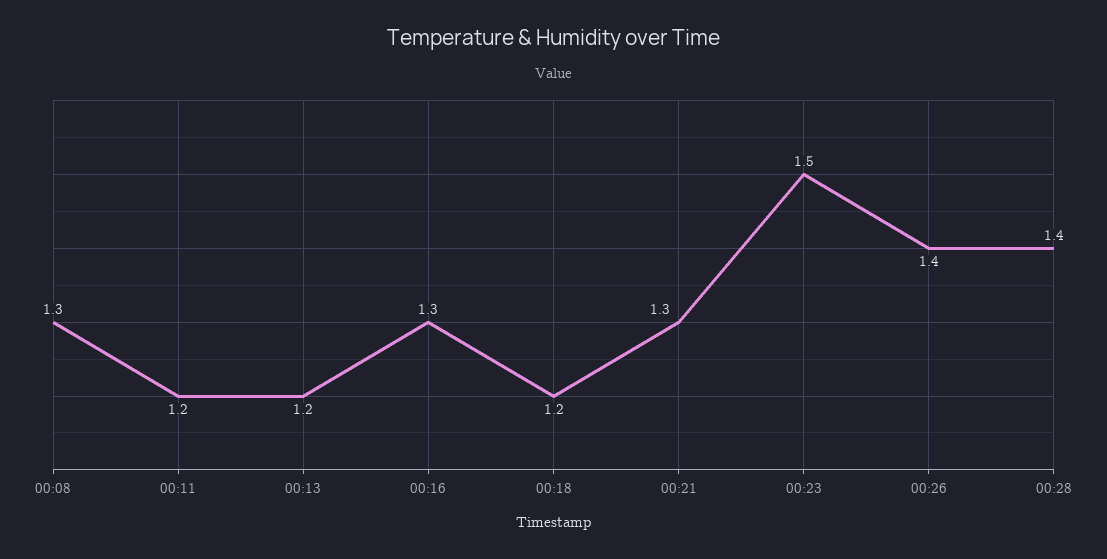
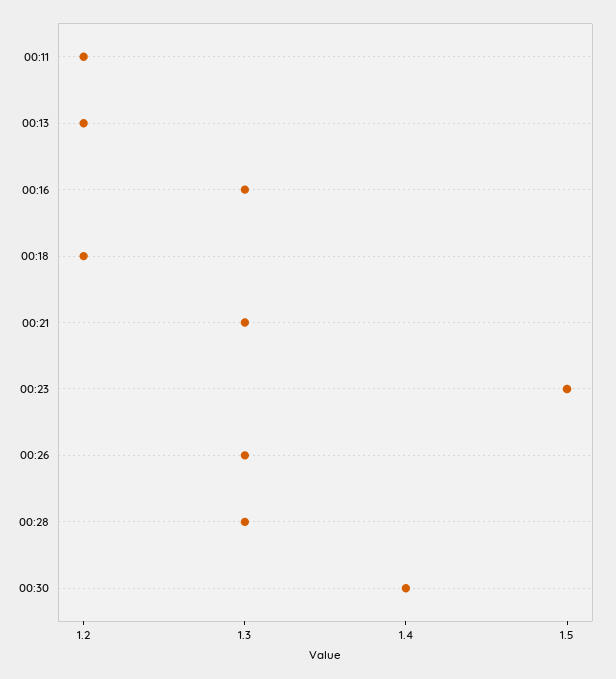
00:08: 1.3 -> none
00:26: 1.4 -> 1.3
00:28: 1.4 -> 1.3
00:30: none -> 1.4

